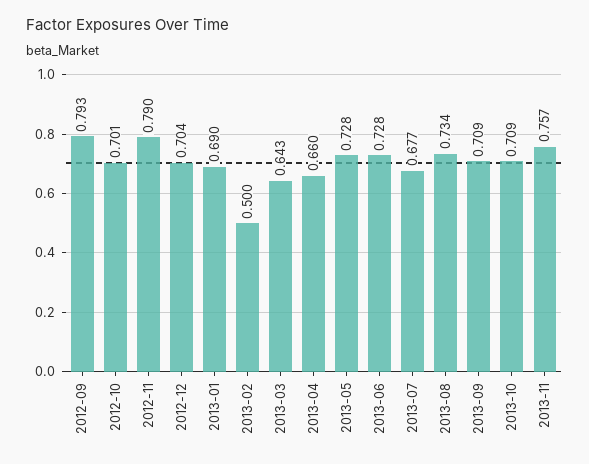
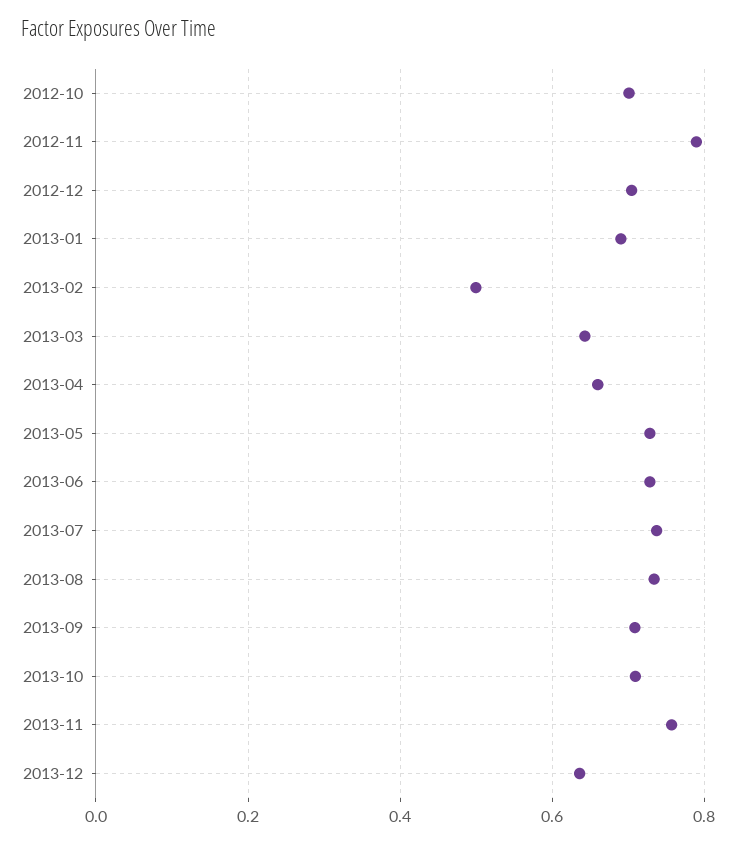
2012-09: 0.793 -> none
2013-07: 0.677 -> 0.74
2013-12: none -> 0.64

